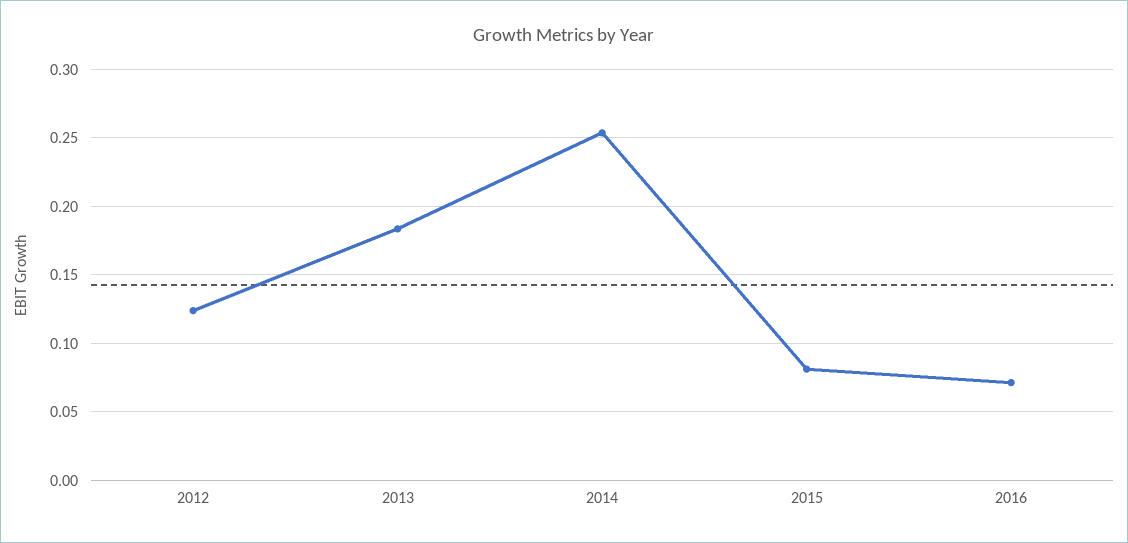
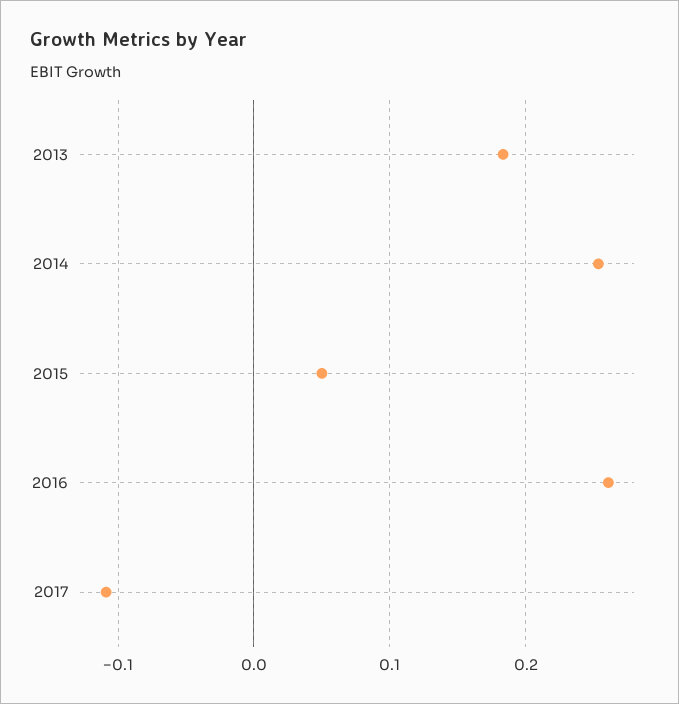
2012: 0.125 -> none
2015: 0.08 -> 0.05
2016: 0.07 -> 0.26
2017: none -> -0.11

